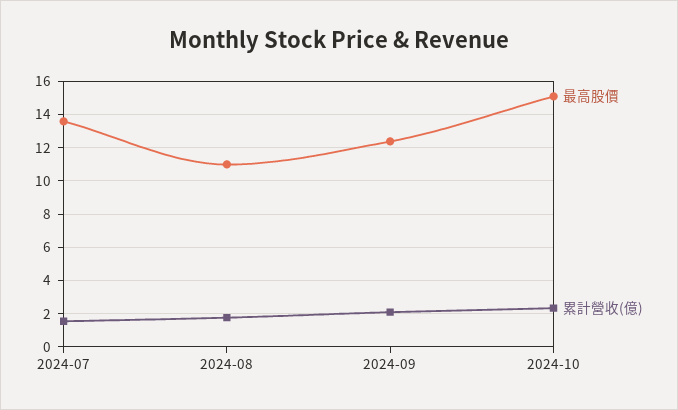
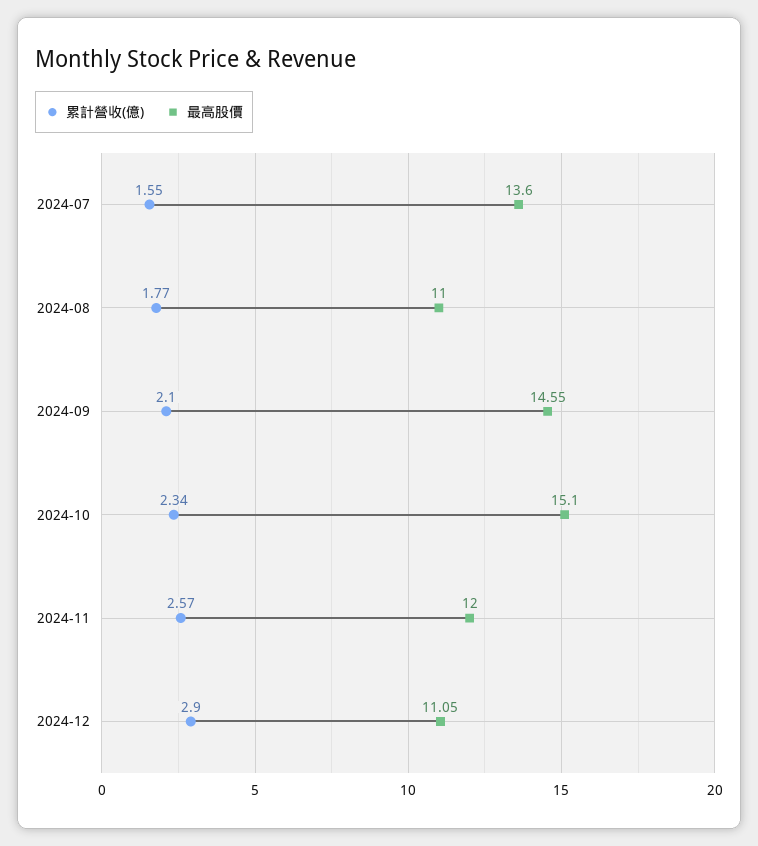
最高股價, 2024-09: 12.5 -> 14.55
累計營收(億), 2024-11: none -> 2.57
最高股價, 2024-11: none -> 12
累計營收(億), 2024-12: none -> 2.9
最高股價, 2024-12: none -> 11.05

